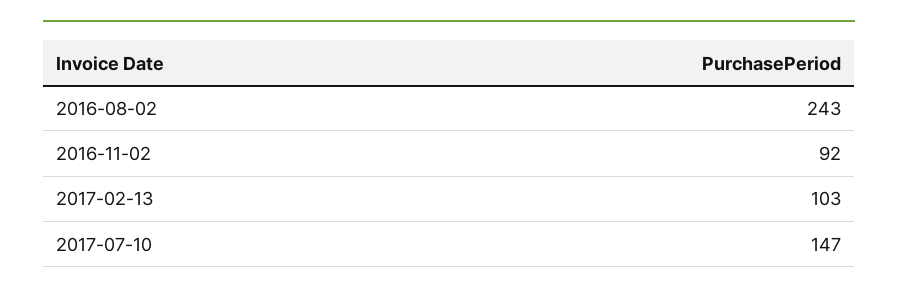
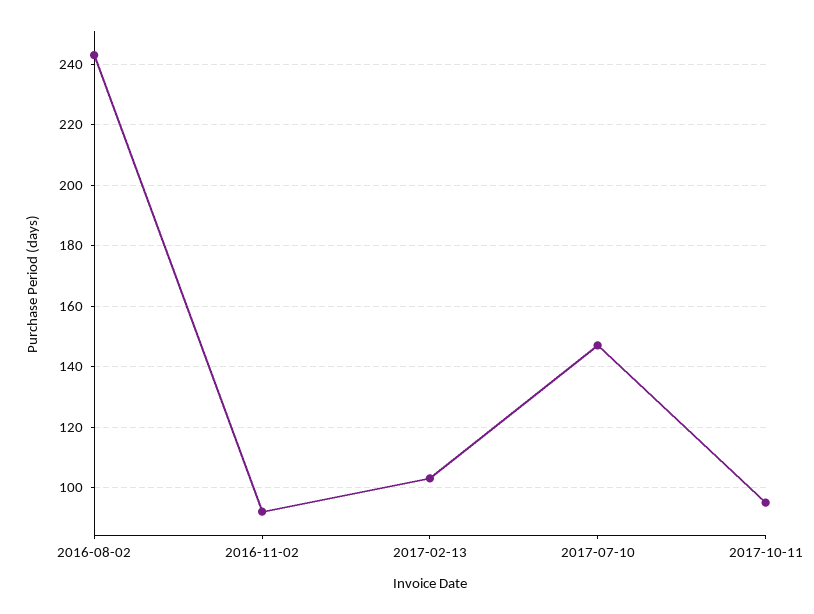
2017-10-11: none -> 95

